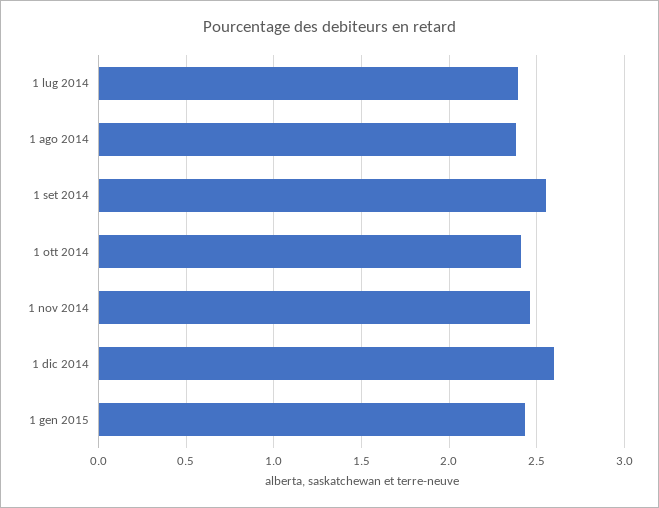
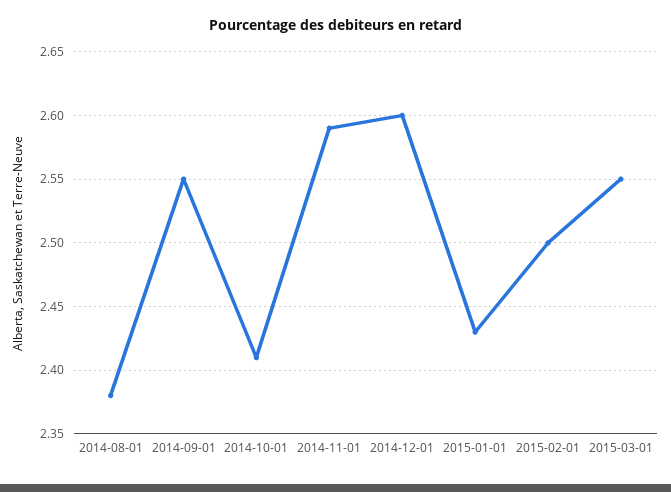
1 lug 2014: 2.4 -> none
1 nov 2014: 2.45 -> 2.59
2015-02-01: none -> 2.5
2015-03-01: none -> 2.55

